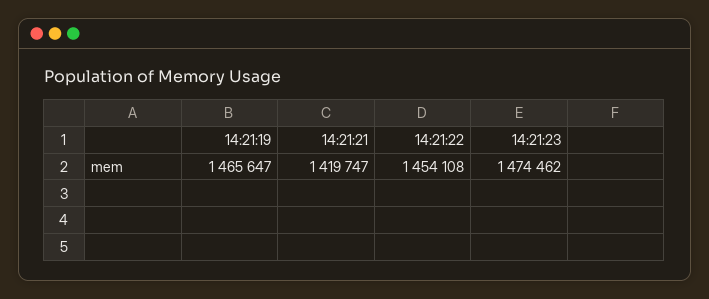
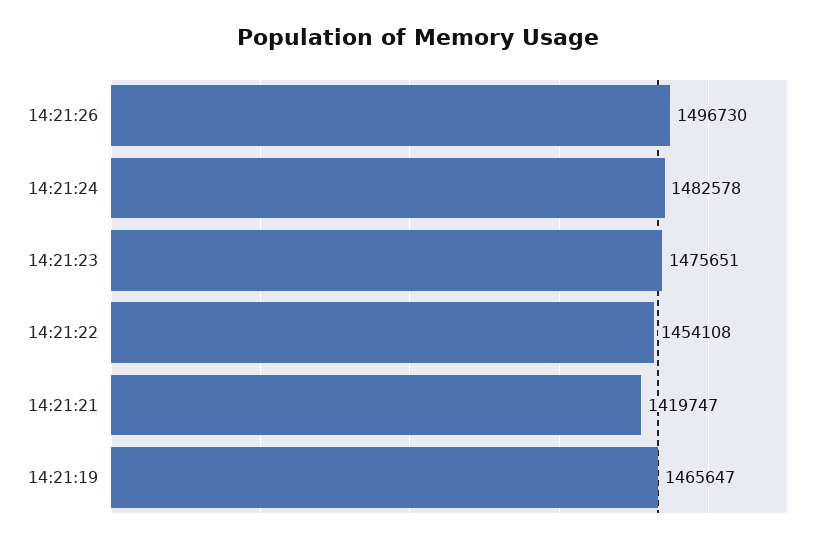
14:21:23: 1474462 -> 1475651
14:21:26: none -> 1496730
14:21:24: none -> 1482578

